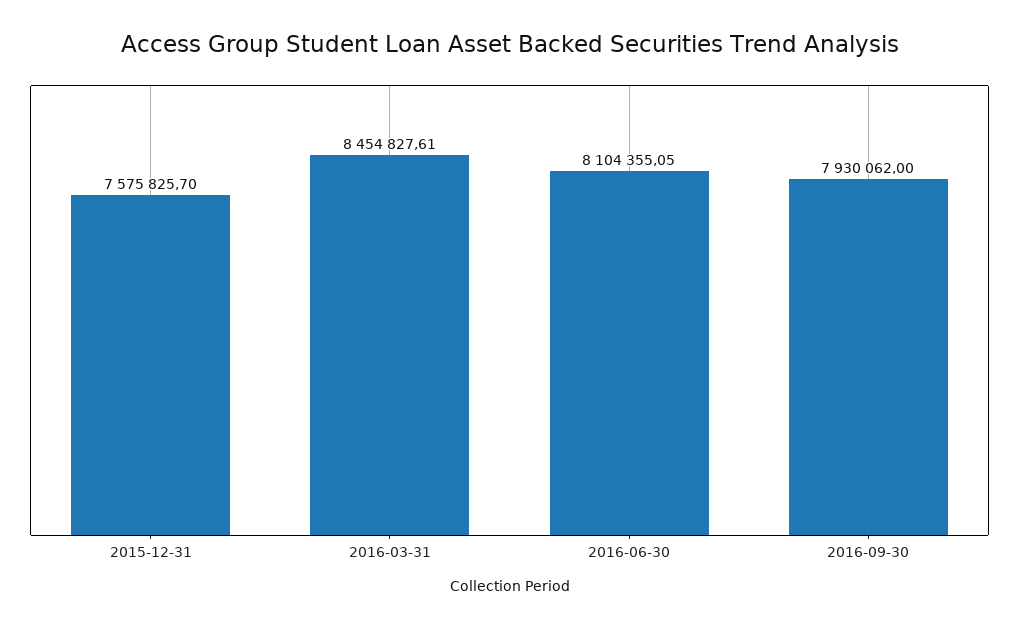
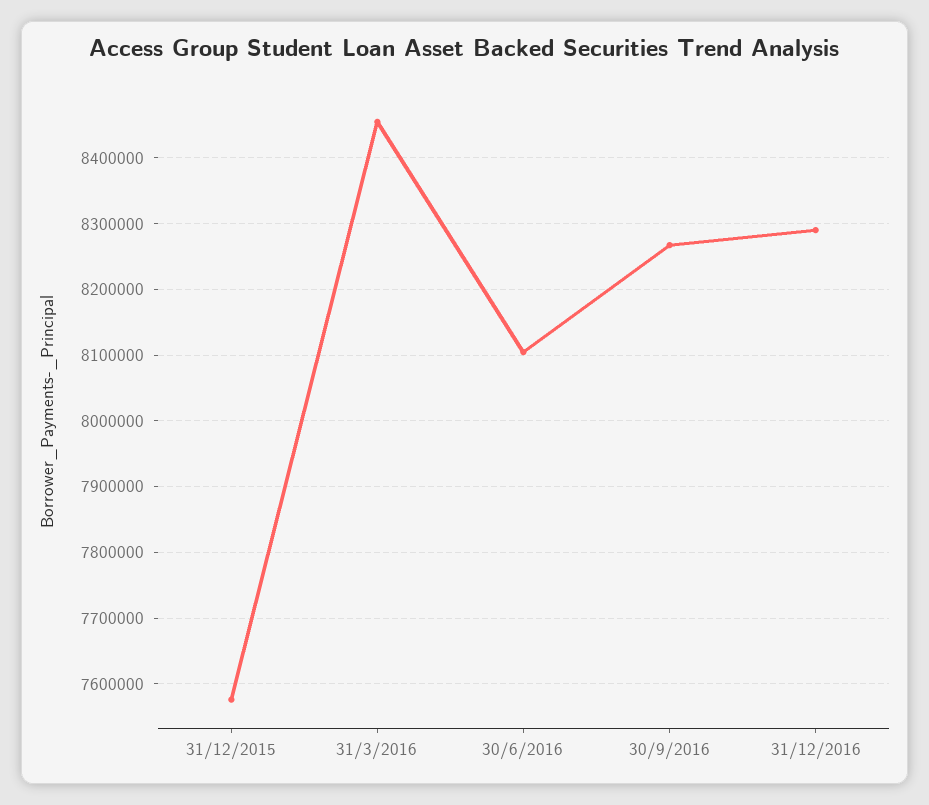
2016-09-30: 7930062 -> 8270000
31/12/2016: none -> 8290000

